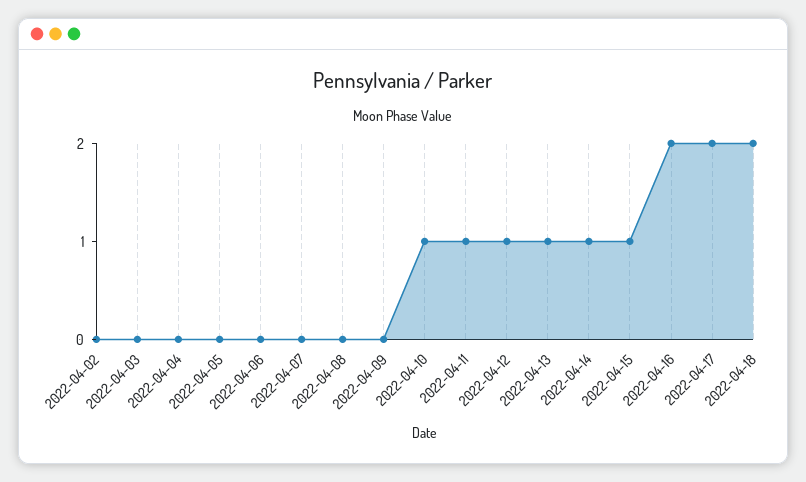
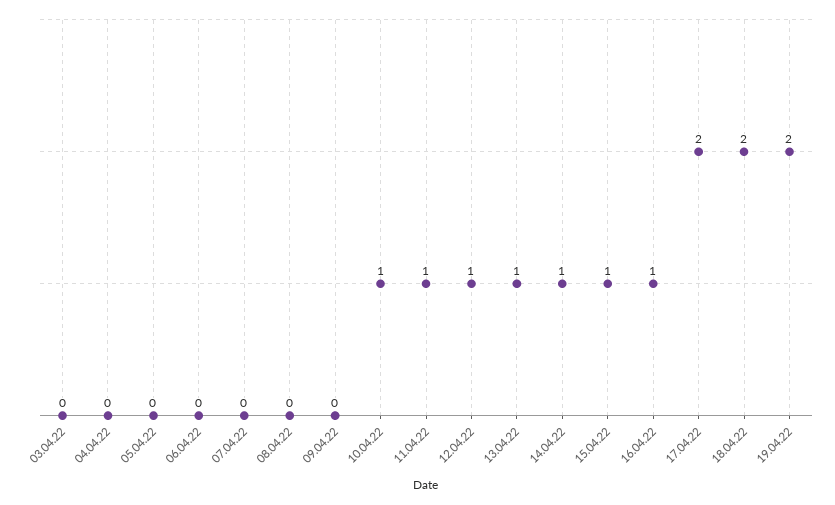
2022-04-02: 0 -> none
2022-04-16: 2 -> 1
19.04.22: none -> 2

